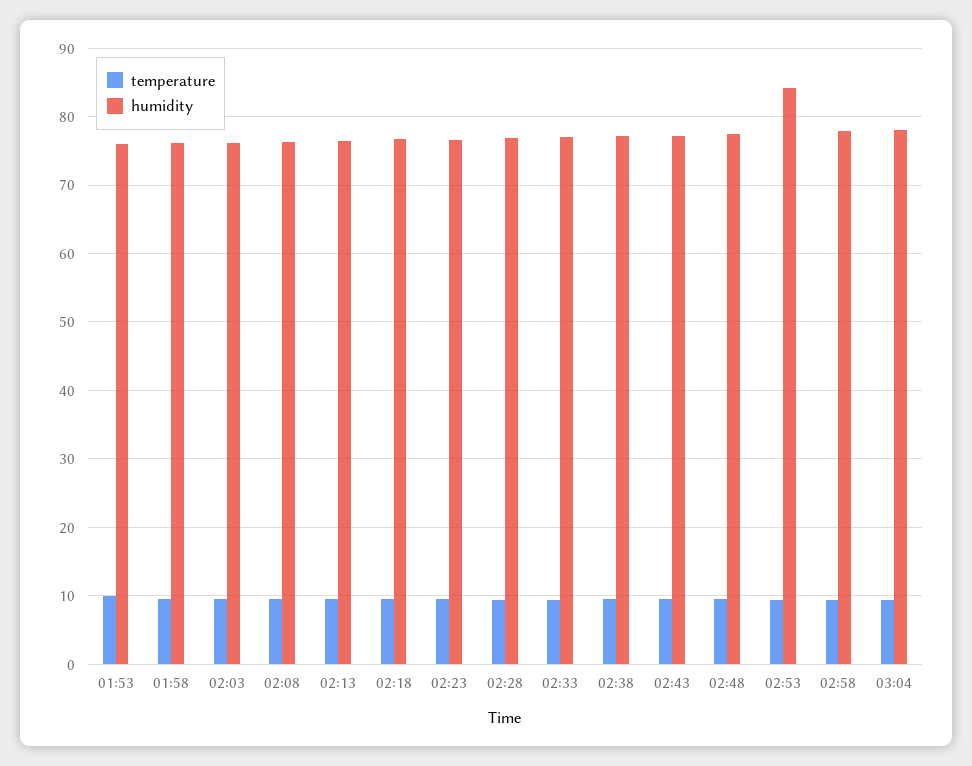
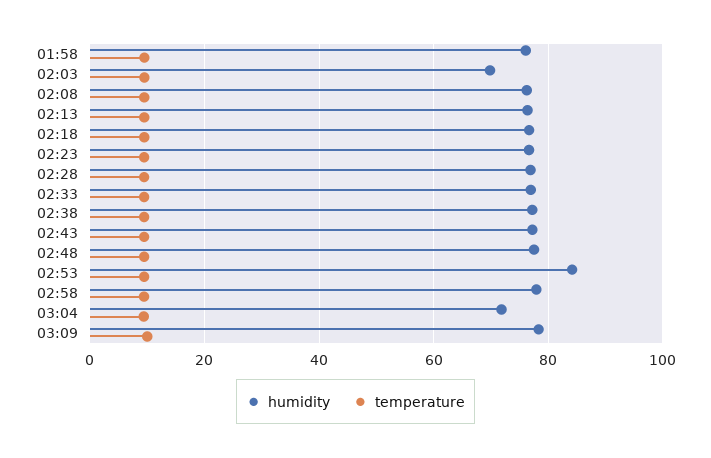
temperature, 01:53: 10 -> none
humidity, 01:53: 76 -> none
humidity, 02:03: 76 -> 70
humidity, 03:04: 78 -> 72
humidity, 03:09: none -> 78
temperature, 03:09: none -> 10

